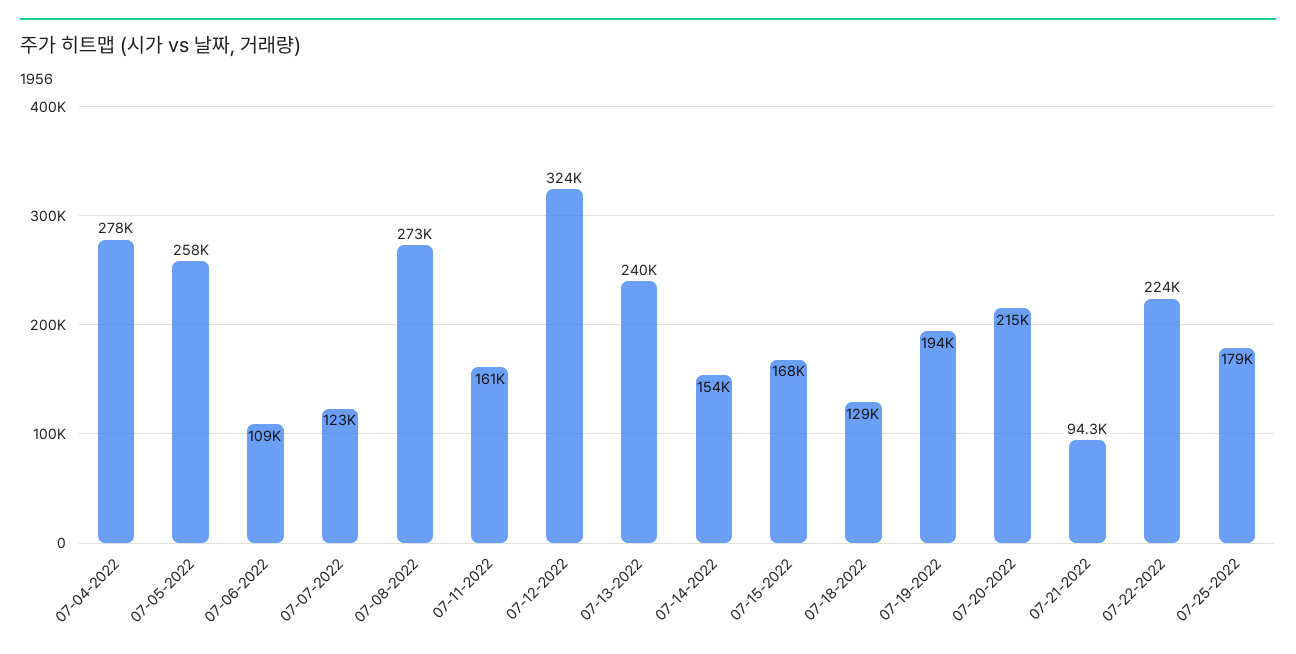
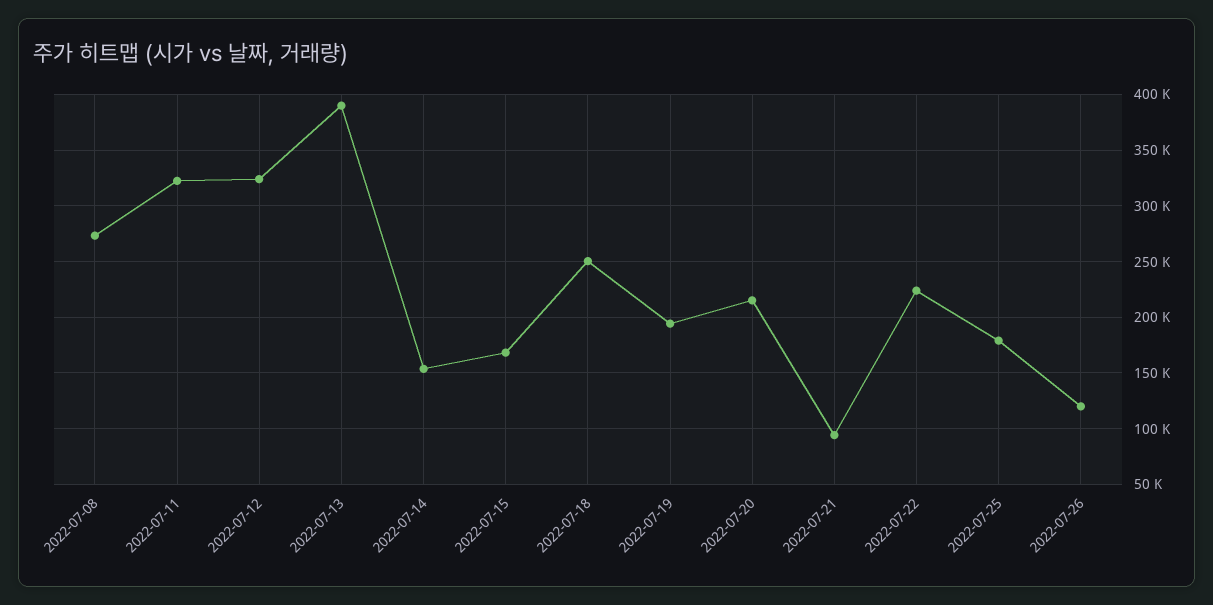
07-04-2022: 278000 -> none
07-05-2022: 258000 -> none
07-06-2022: 109000 -> none
07-07-2022: 123000 -> none
07-11-2022: 161000 -> 320000
07-13-2022: 240000 -> 390000
07-18-2022: 129000 -> 250000
2022-07-26: none -> 120000

